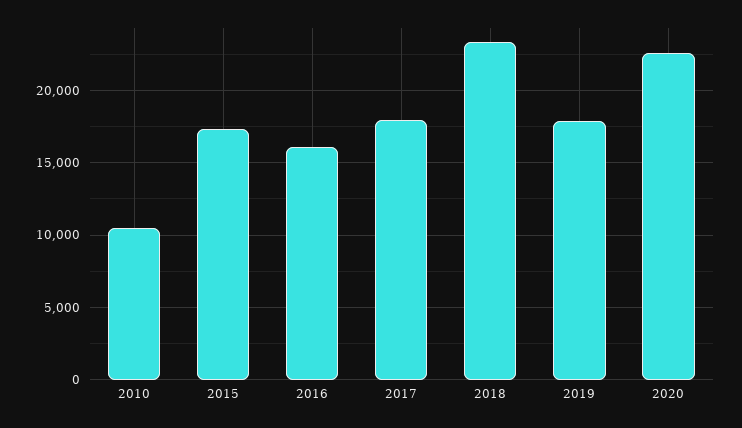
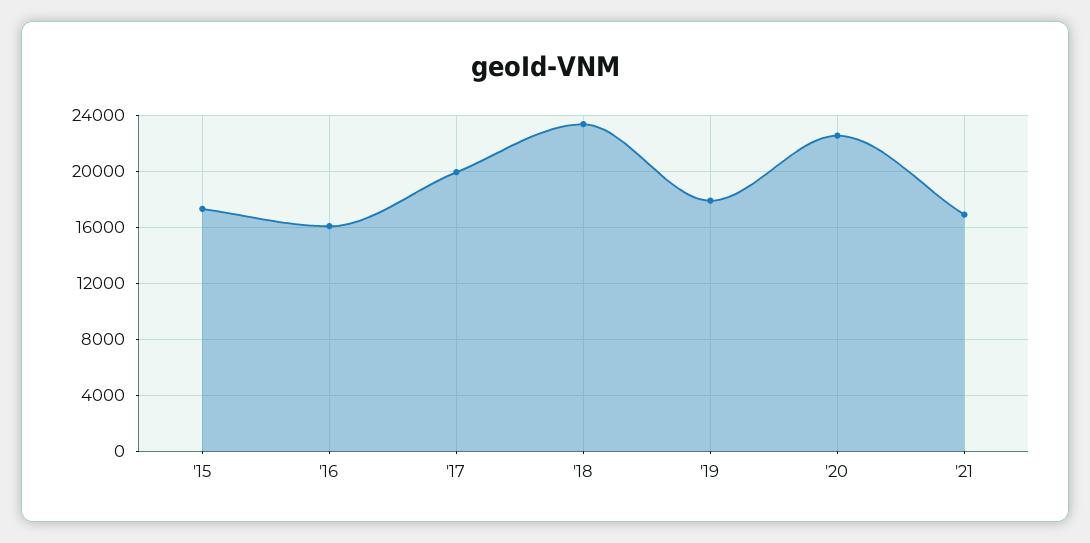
2010: 10500 -> none
2017: 18000 -> 20000
'21: none -> 17000

